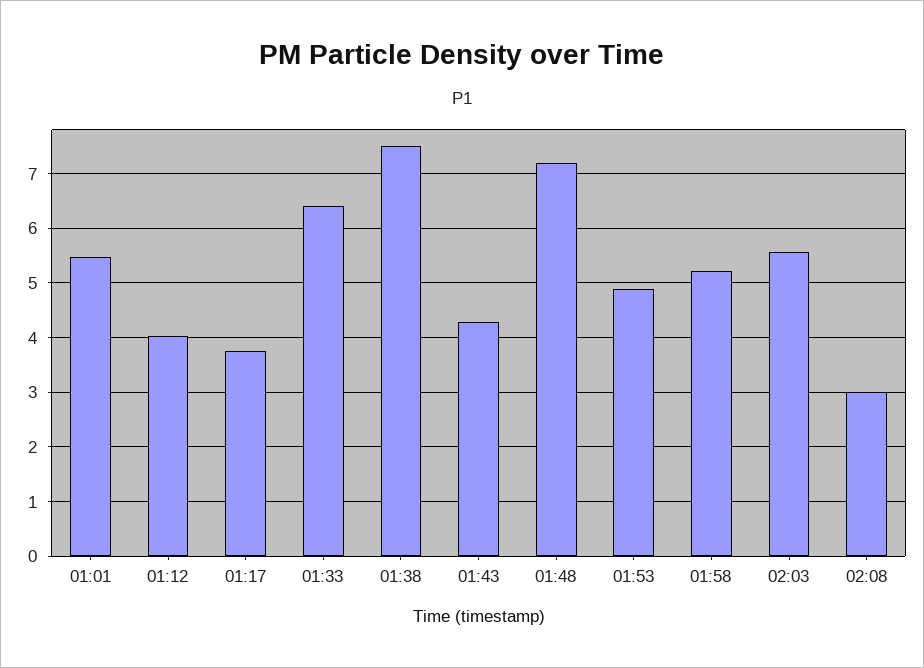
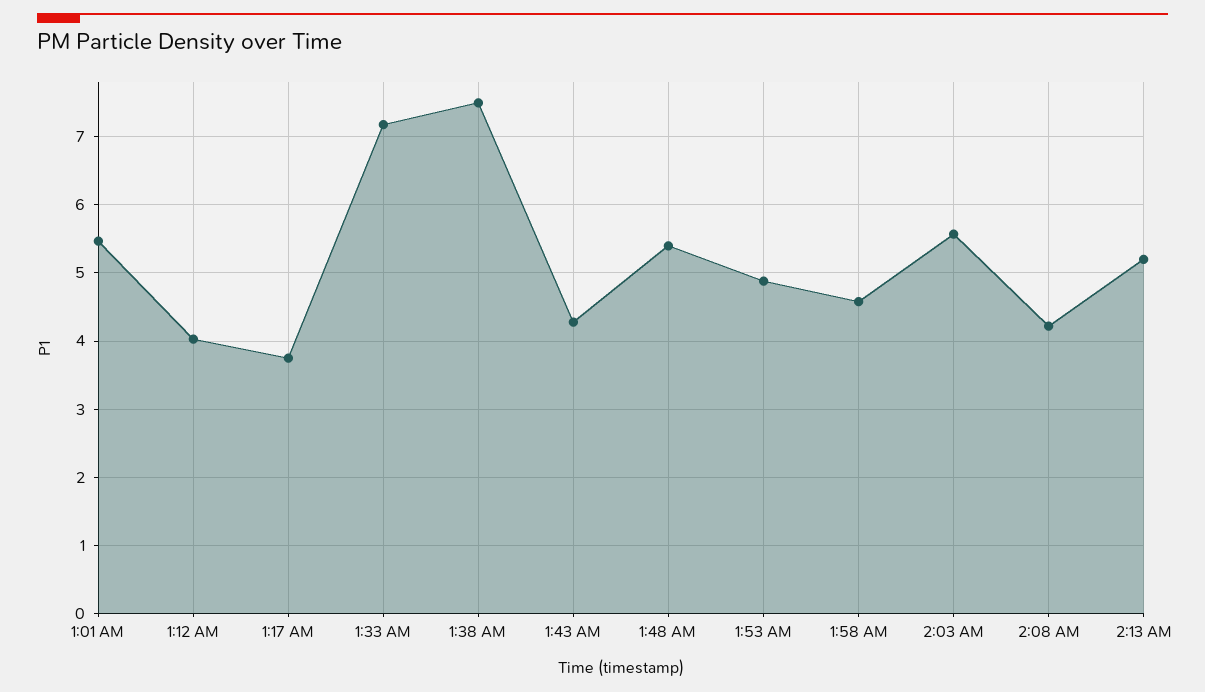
01:33: 6.4 -> 7.2
01:48: 7.2 -> 5.4
01:58: 5.2 -> 4.6
02:08: 3 -> 4.2
2:13 AM: none -> 5.2

